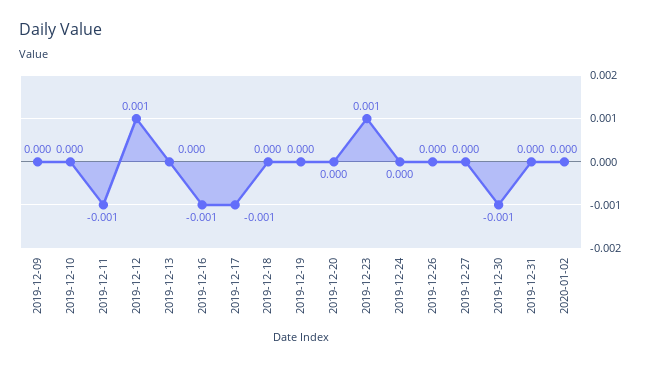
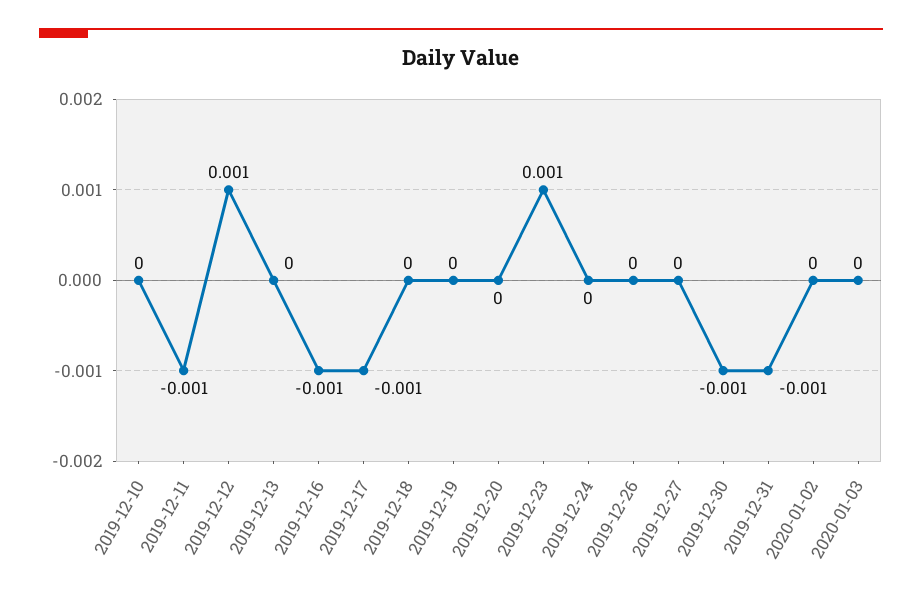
2019-12-09: 0 -> none
2019-12-31: 0 -> -0.001
2020-01-03: none -> 0

